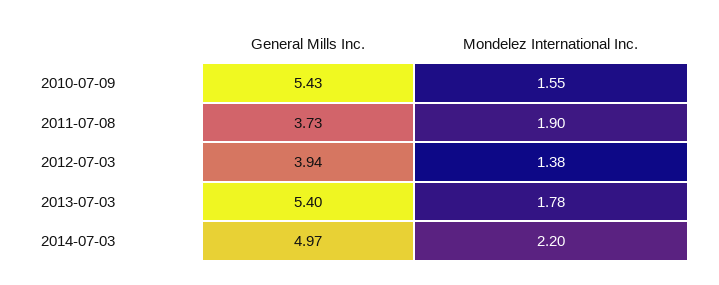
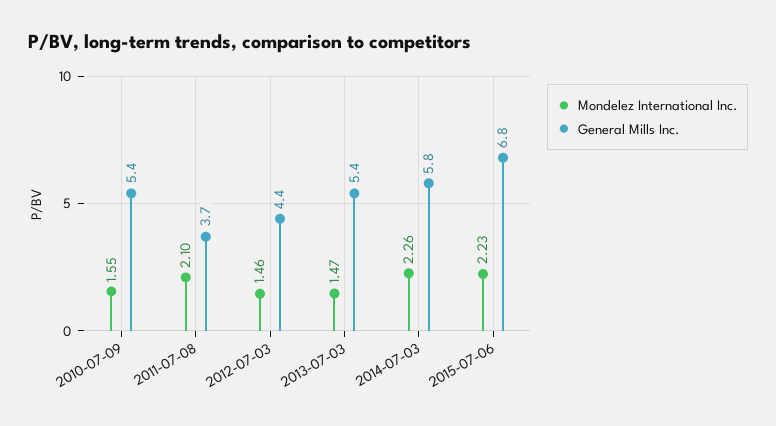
Mondelez International Inc., 2011-07-08: 1.9 -> 2.1
General Mills Inc., 2012-07-03: 3.94 -> 4.4
Mondelez International Inc., 2012-07-03: 1.38 -> 1.46
Mondelez International Inc., 2013-07-03: 1.78 -> 1.47
General Mills Inc., 2014-07-03: 4.97 -> 5.8
Mondelez International Inc., 2014-07-03: 2.2 -> 2.26
Mondelez International Inc., 2015-07-06: none -> 2.23
General Mills Inc., 2015-07-06: none -> 6.8

